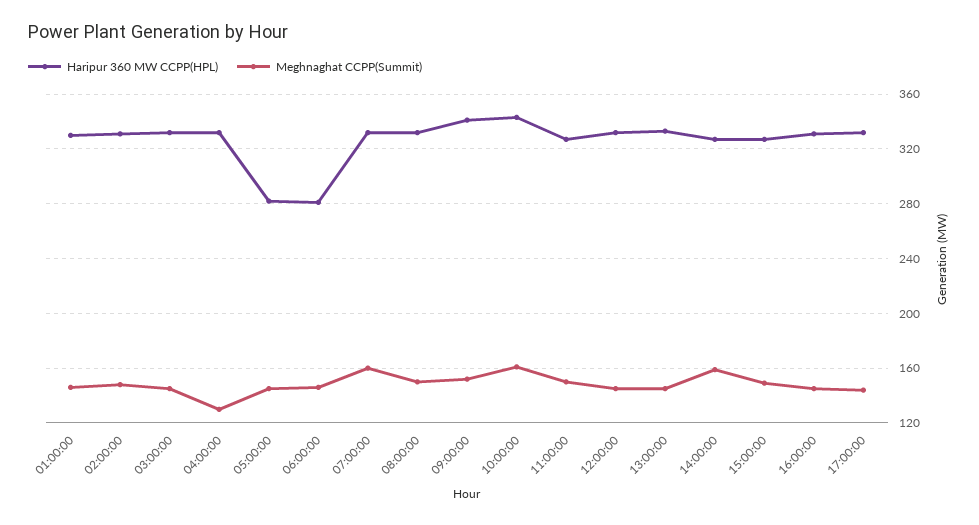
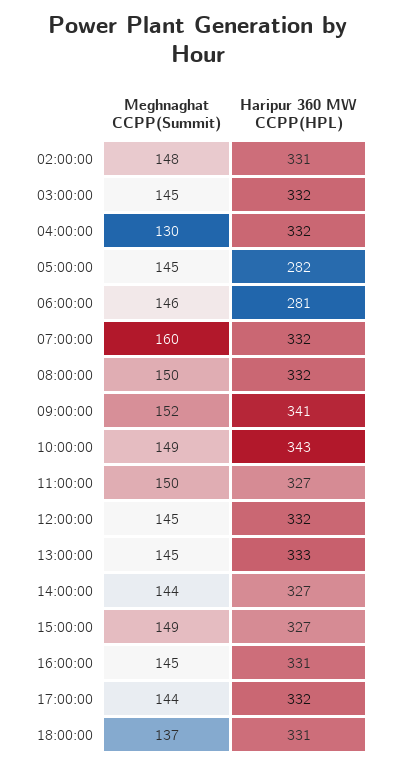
Haripur 360 MW CCPP(HPL), 01:00:00: 330 -> none
Meghnaghat CCPP(Summit), 01:00:00: 145 -> none
Meghnaghat CCPP(Summit), 10:00:00: 160 -> 149
Meghnaghat CCPP(Summit), 14:00:00: 160 -> 144
Meghnaghat CCPP(Summit), 18:00:00: none -> 137
Haripur 360 MW CCPP(HPL), 18:00:00: none -> 331

